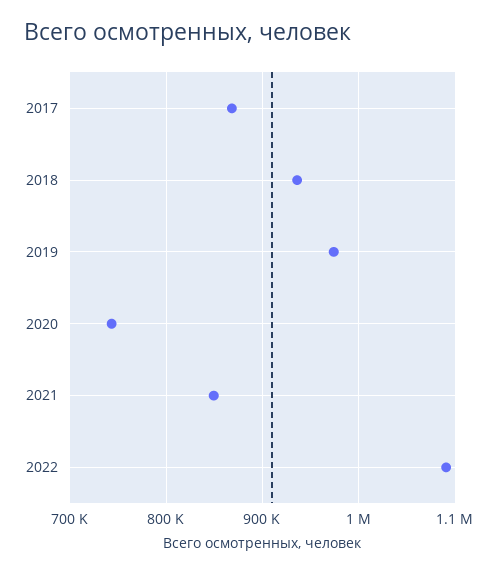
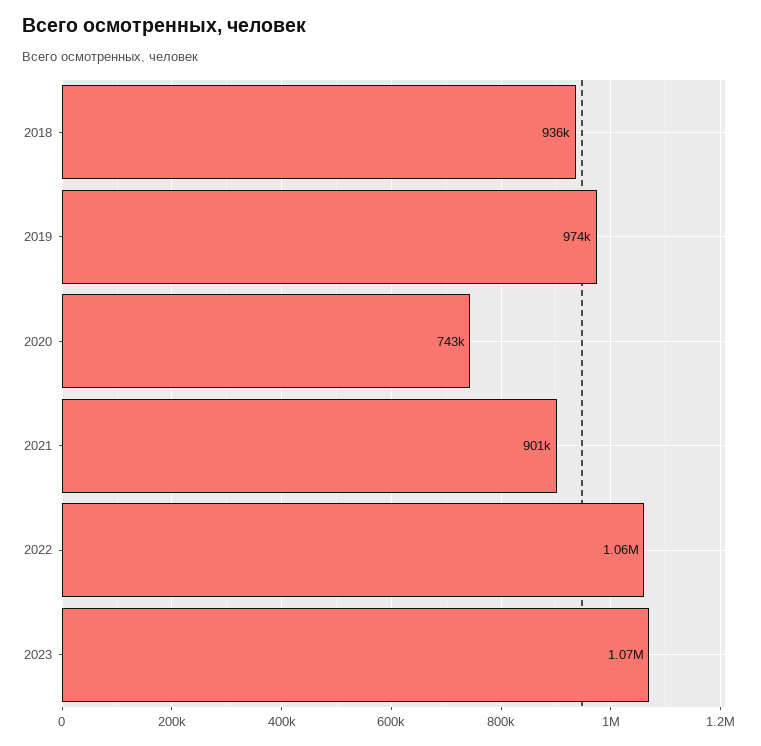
2017: 870000 -> none
2021: 850000 -> 901000
2022: 1090000 -> 1060000
2023: none -> 1070000

